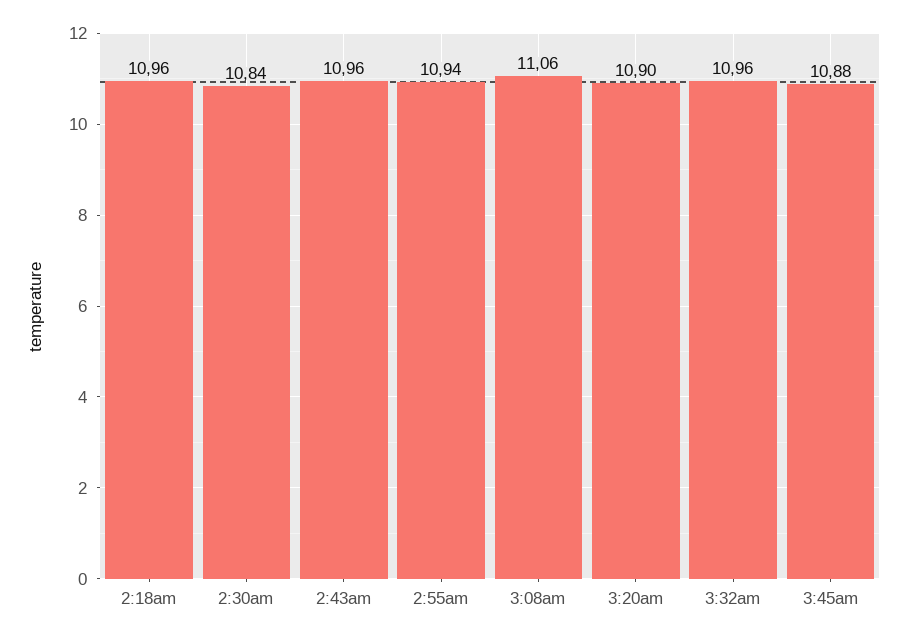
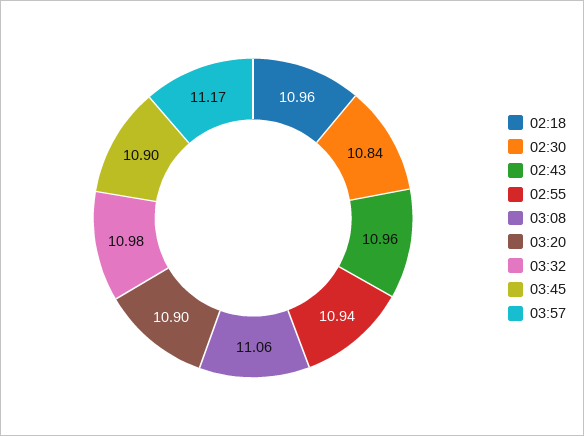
3:32am: 10.96 -> 10.98
3:45am: 10.88 -> 10.9
03:57: none -> 11.17

